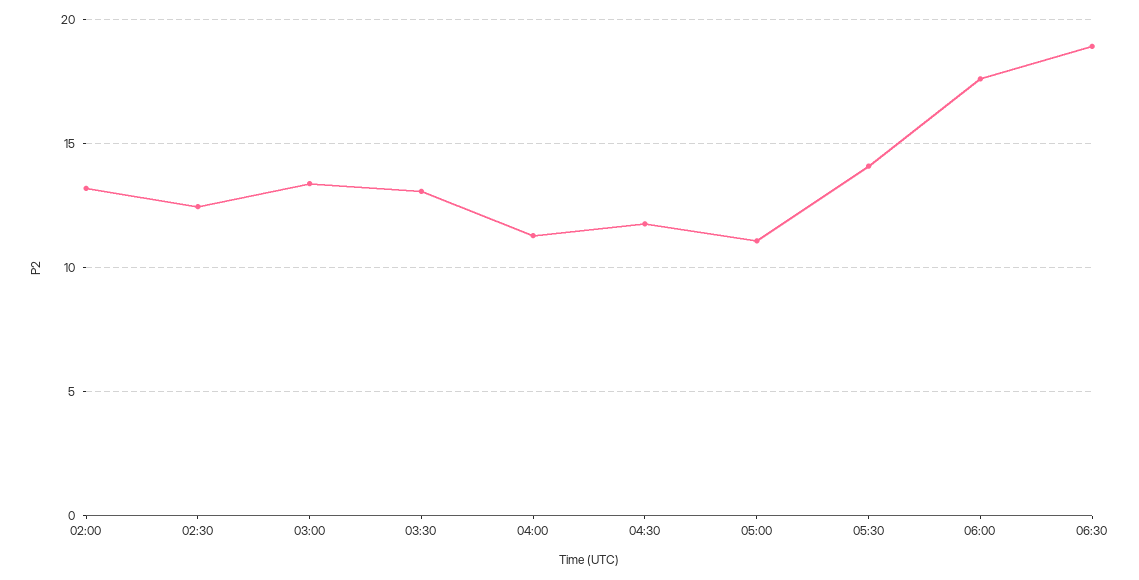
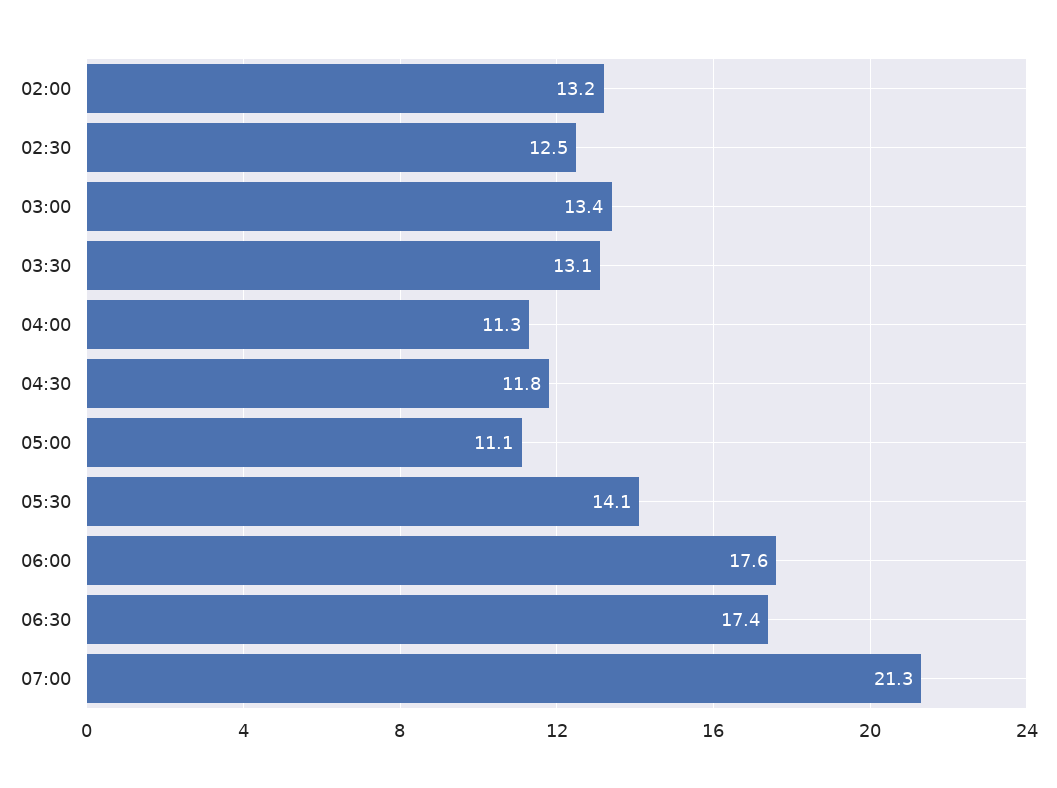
06:30: 19 -> 17.4
07:00: none -> 21.3

